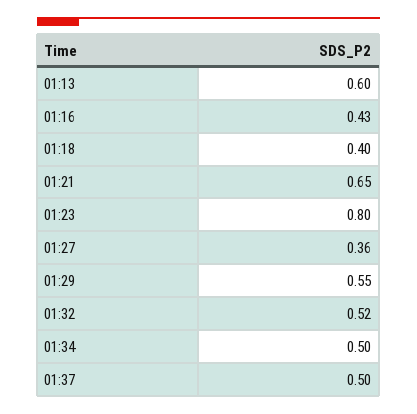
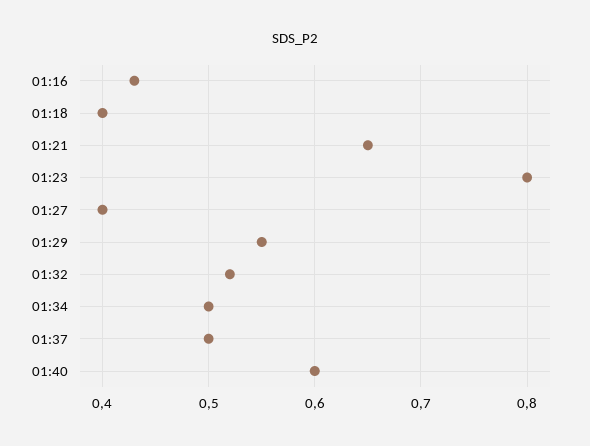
01:13: 0.6 -> none
01:27: 0.36 -> 0.4
01:40: none -> 0.6

